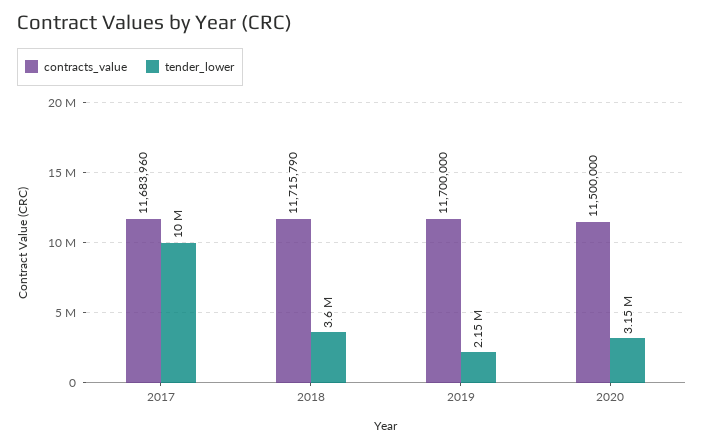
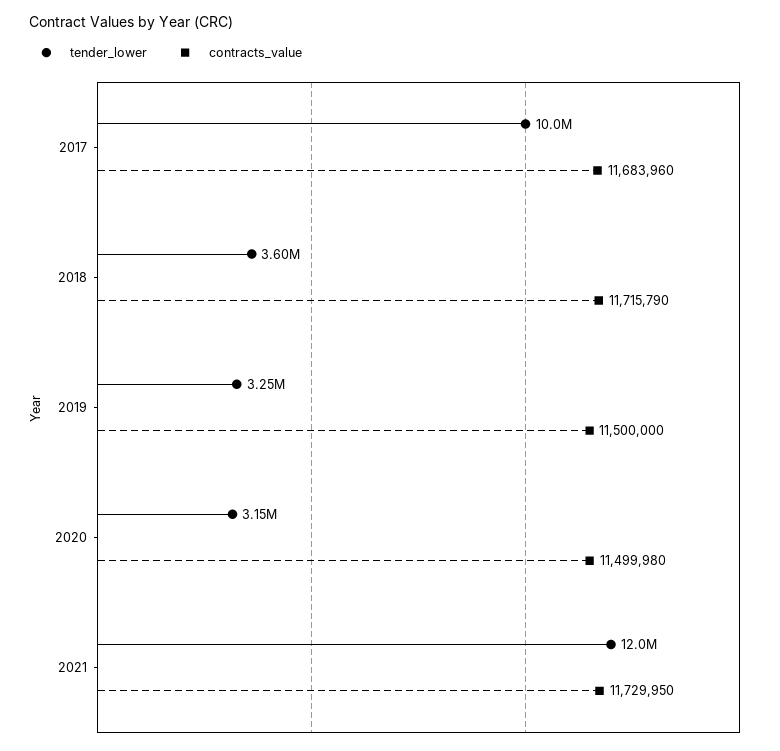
contracts_value, 2019: 11700000 -> 11500000
tender_lower, 2019: 2150000 -> 3250000
contracts_value, 2020: 11500000 -> 11499980
tender_lower, 2021: none -> 12000000
contracts_value, 2021: none -> 11729950

